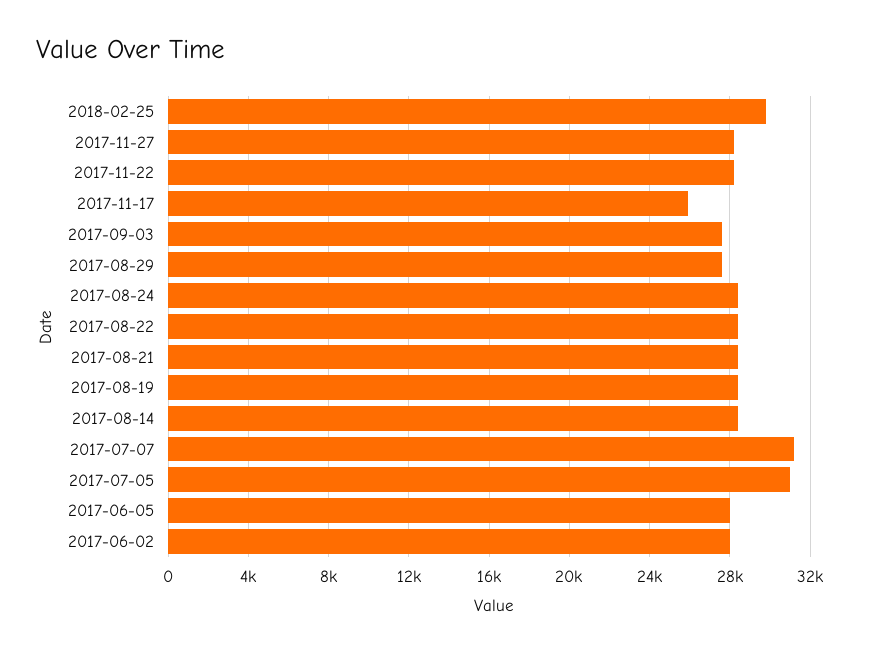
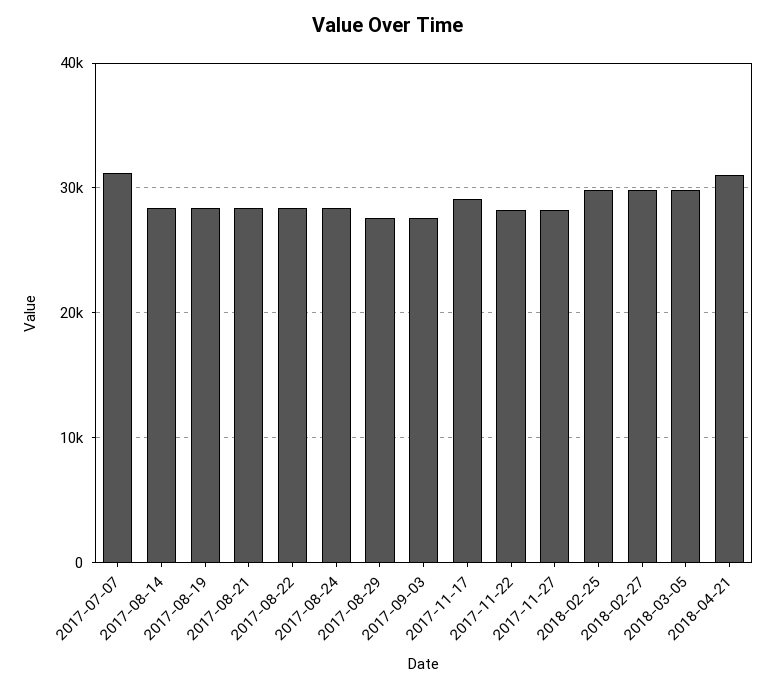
2017-11-17: 26000 -> 29000
2017-07-05: 31000 -> none
2017-06-05: 28000 -> none
2017-06-02: 28000 -> none
2018-02-27: none -> 30000
2018-03-05: none -> 30000
2018-04-21: none -> 31000

